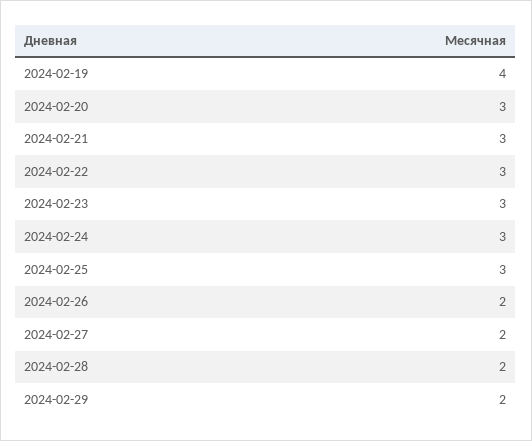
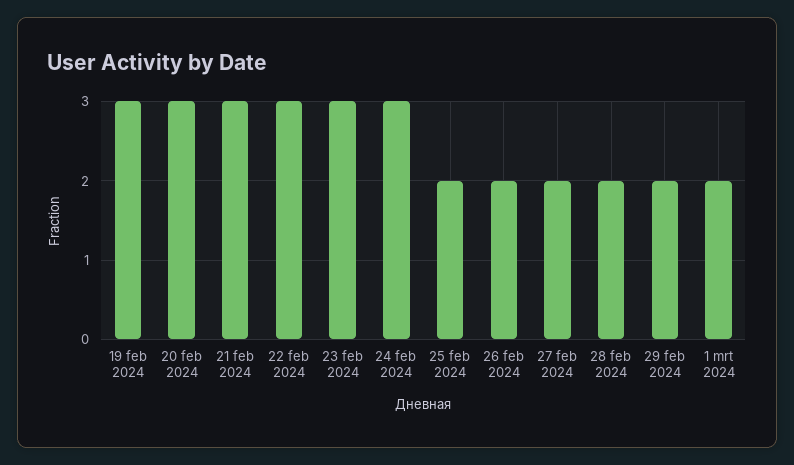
2024-02-19: 4 -> 3
2024-02-25: 3 -> 2
1 mrt 2024: none -> 2

